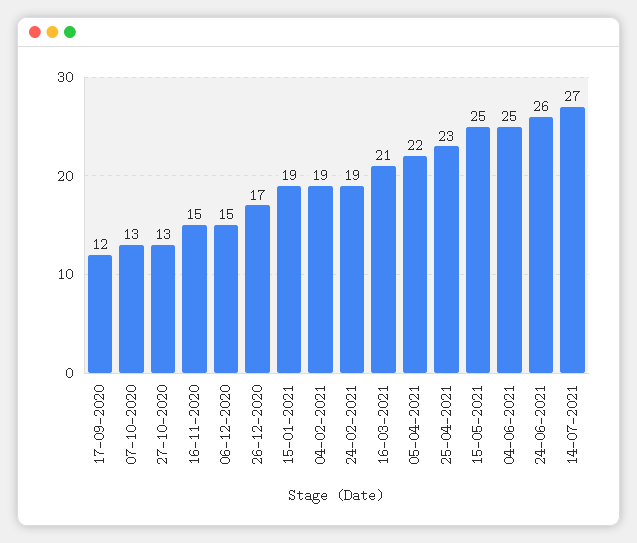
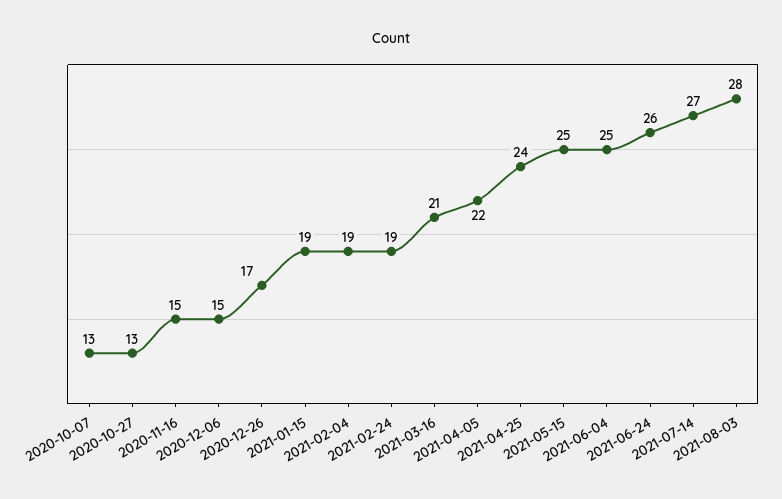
17-09-2020: 12 -> none
25-04-2021: 23 -> 24
2021-08-03: none -> 28

